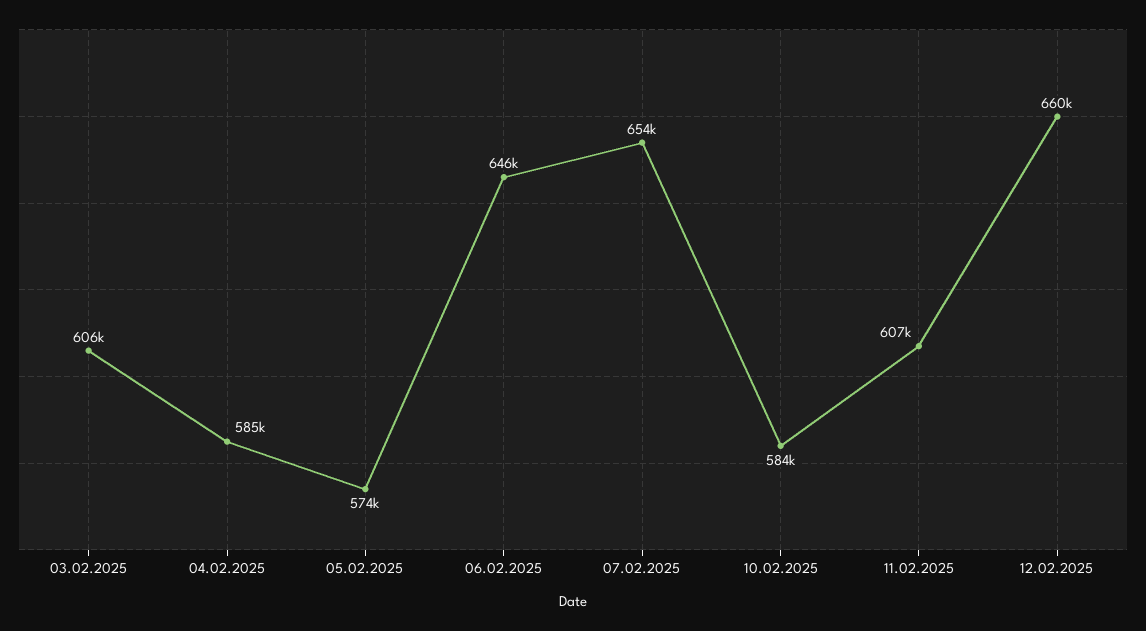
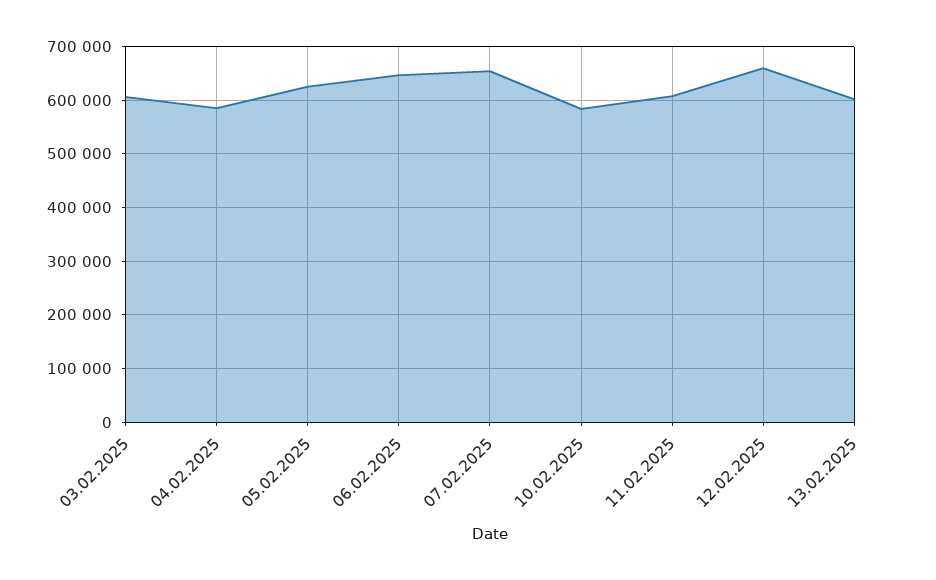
05.02.2025: 574000 -> 620000
13.02.2025: none -> 600000

